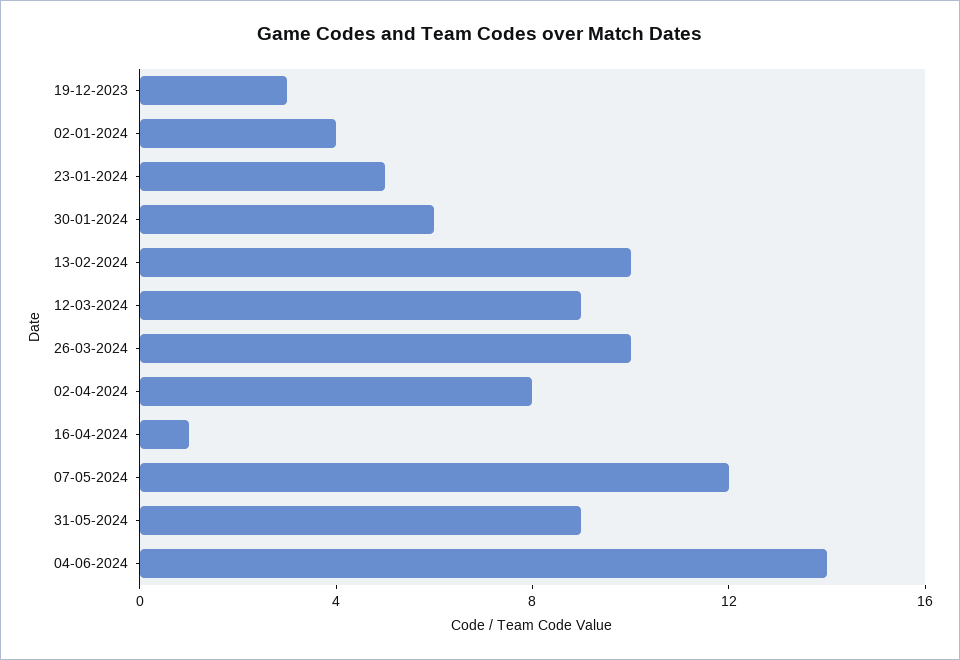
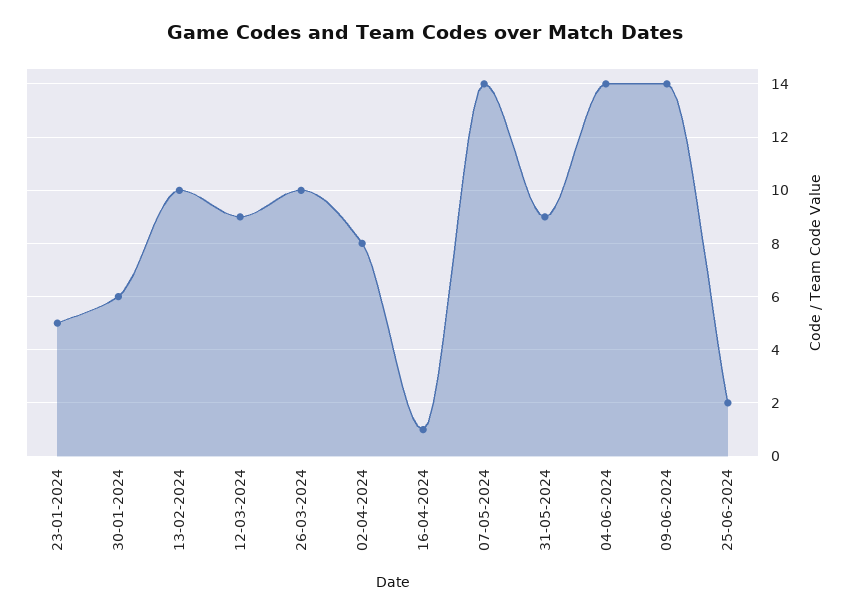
19-12-2023: 3 -> none
02-01-2024: 4 -> none
07-05-2024: 12 -> 14
09-06-2024: none -> 14
25-06-2024: none -> 2

